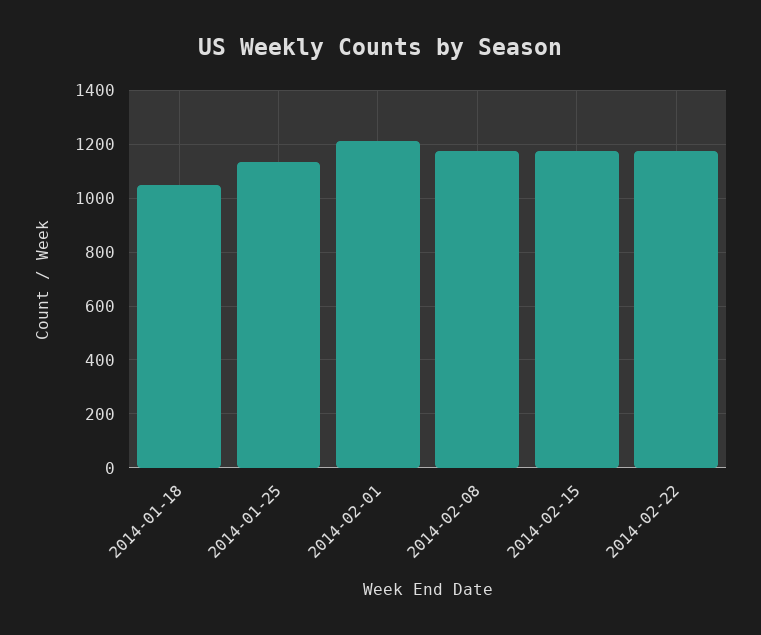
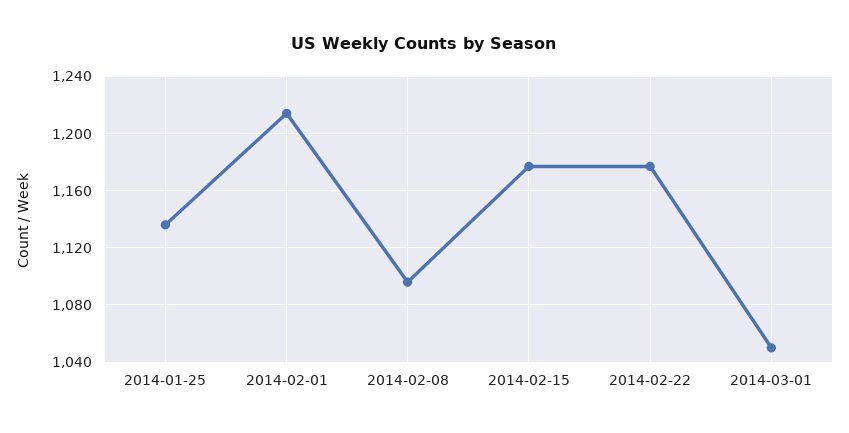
2014-01-18: 1050 -> none
2014-02-08: 1175 -> 1095
2014-03-01: none -> 1050

